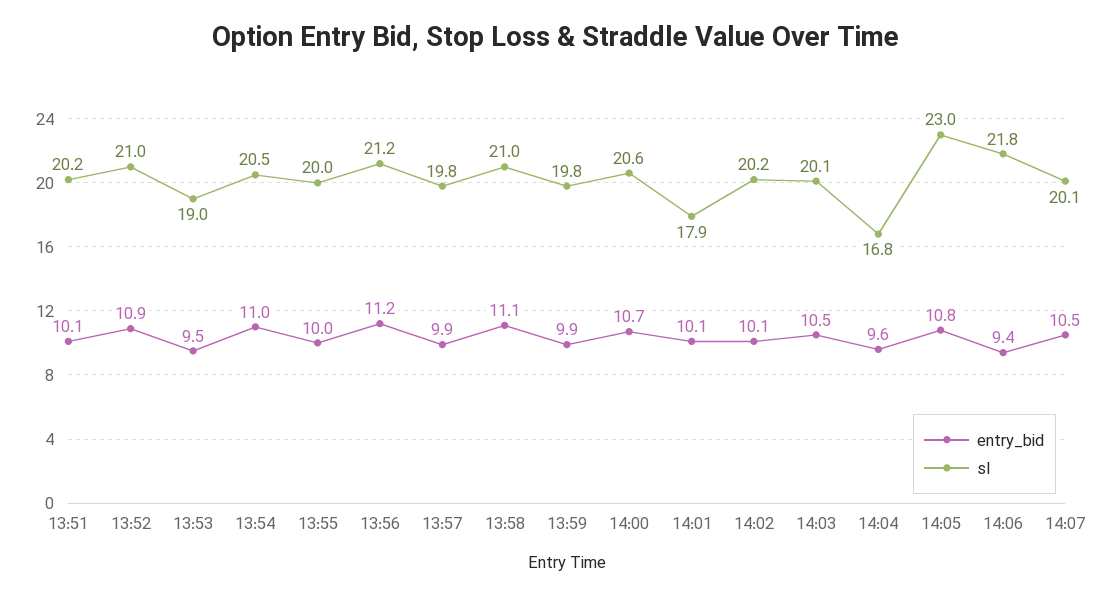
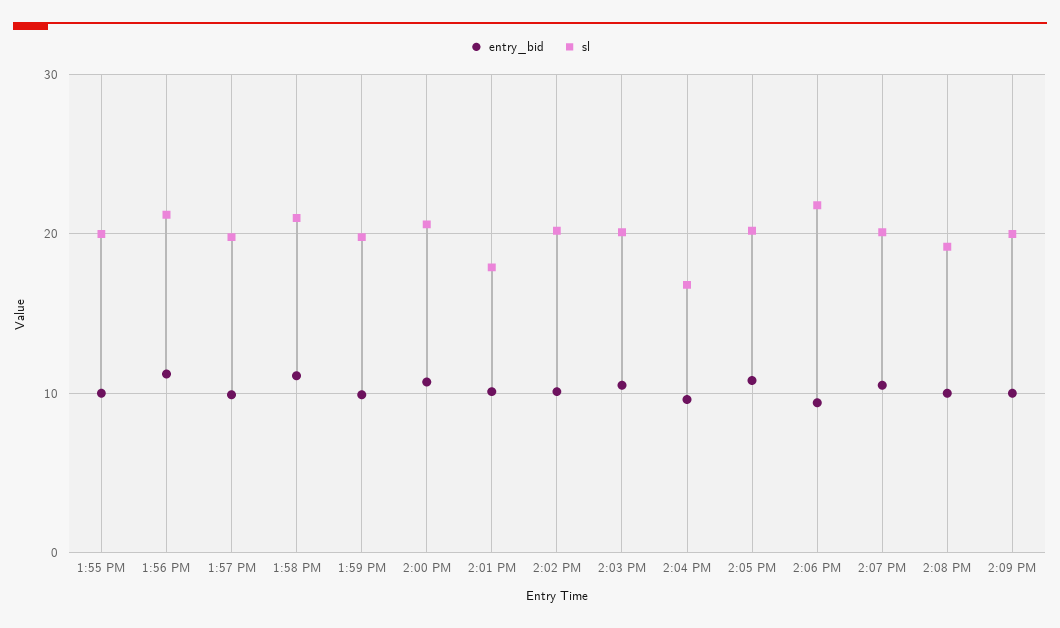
entry_bid, 13:51: 10.1 -> none
sl, 13:51: 20.2 -> none
entry_bid, 13:52: 10.9 -> none
sl, 13:52: 21 -> none
entry_bid, 13:53: 9.5 -> none
sl, 13:53: 19 -> none
entry_bid, 13:54: 11 -> none
sl, 13:54: 20.5 -> none
sl, 14:05: 23 -> 20
entry_bid, 2:08 PM: none -> 10
sl, 2:08 PM: none -> 19
entry_bid, 2:09 PM: none -> 10
sl, 2:09 PM: none -> 20

